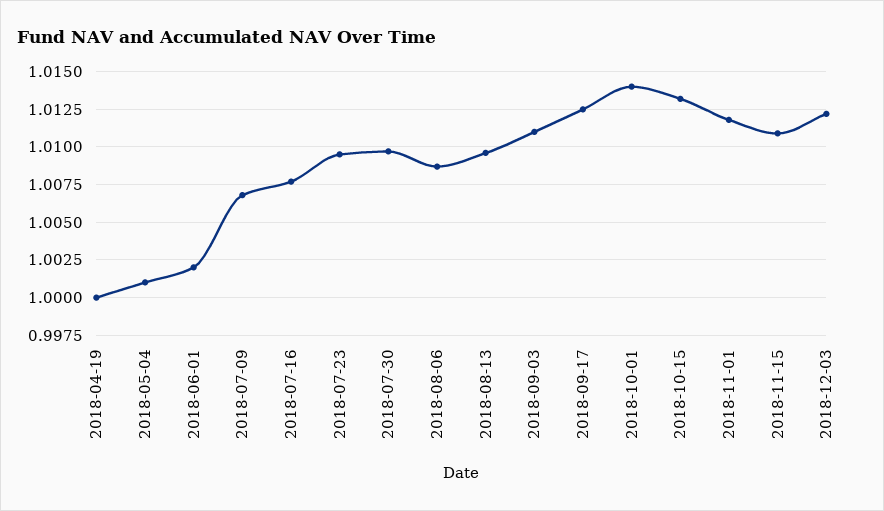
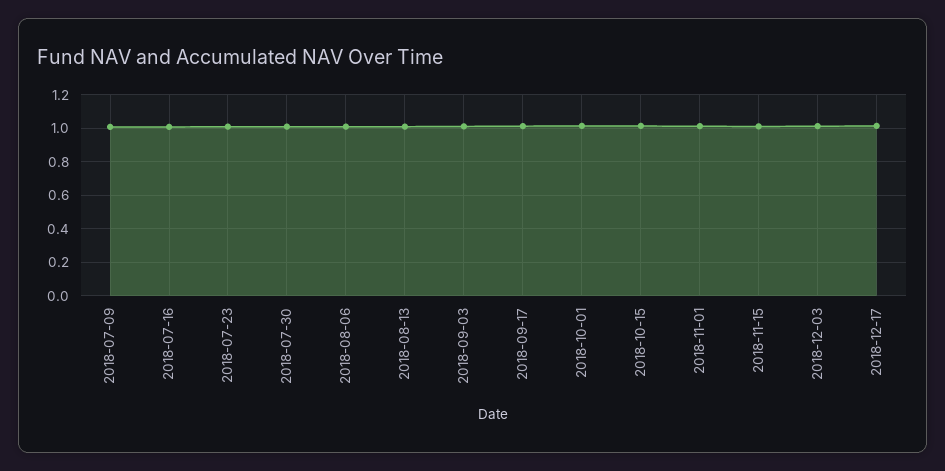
2018-04-19: 1 -> none
2018-05-04: 1.001 -> none
2018-06-01: 1.002 -> none
2018-12-17: none -> 1

